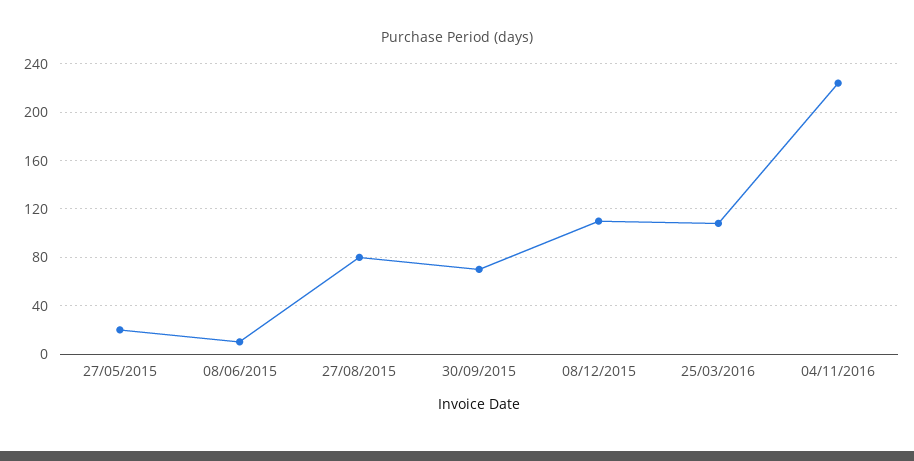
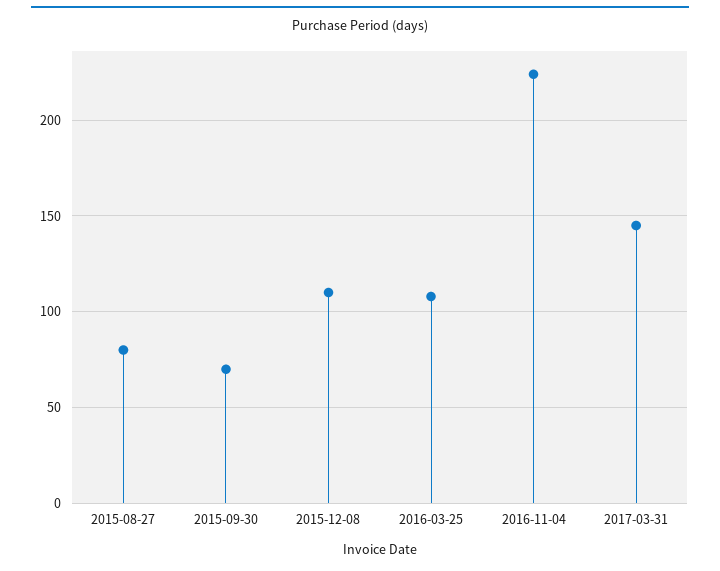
27/05/2015: 20 -> none
08/06/2015: 10 -> none
2017-03-31: none -> 145

